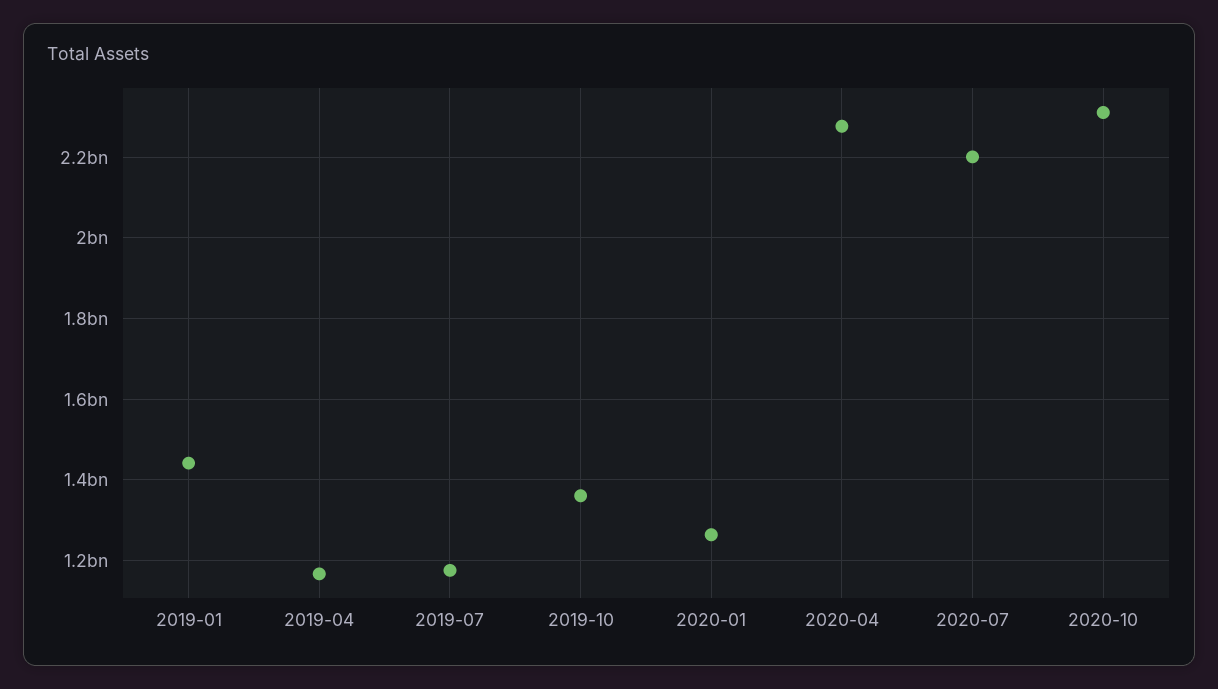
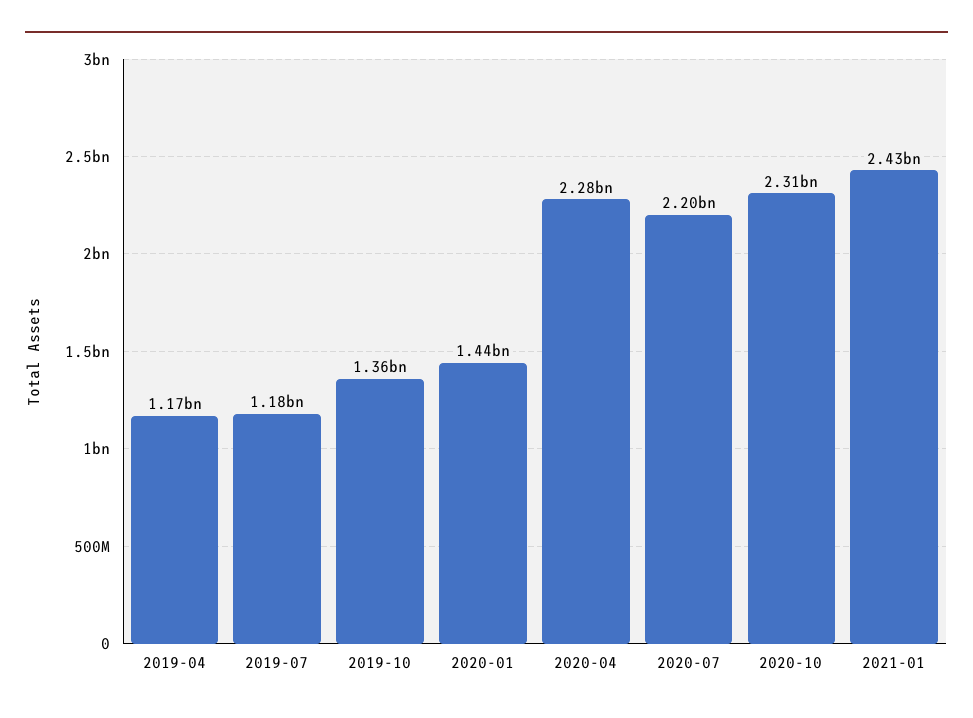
2019-01: 1440000000 -> none
2020-01: 1260000000 -> 1440000000
2021-01: none -> 2430000000

